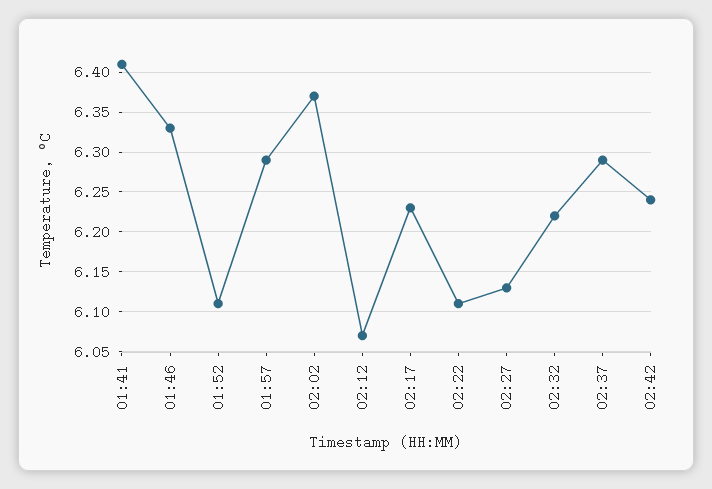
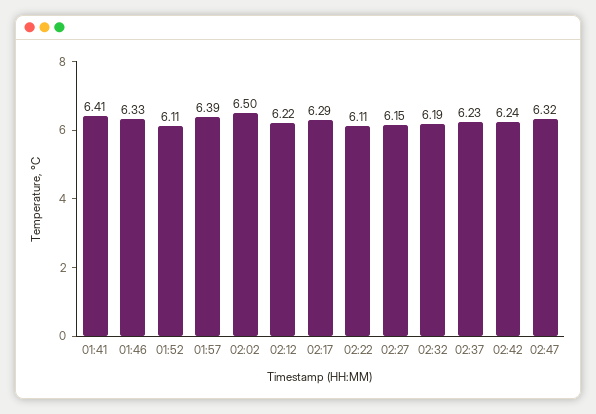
01:57: 6.29 -> 6.39
02:02: 6.37 -> 6.5
02:12: 6.07 -> 6.22
02:17: 6.23 -> 6.29
02:27: 6.13 -> 6.15
02:32: 6.22 -> 6.19
02:37: 6.29 -> 6.23
02:47: none -> 6.32

